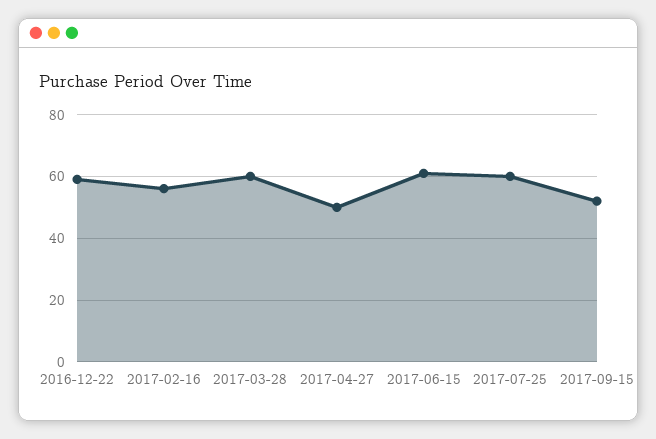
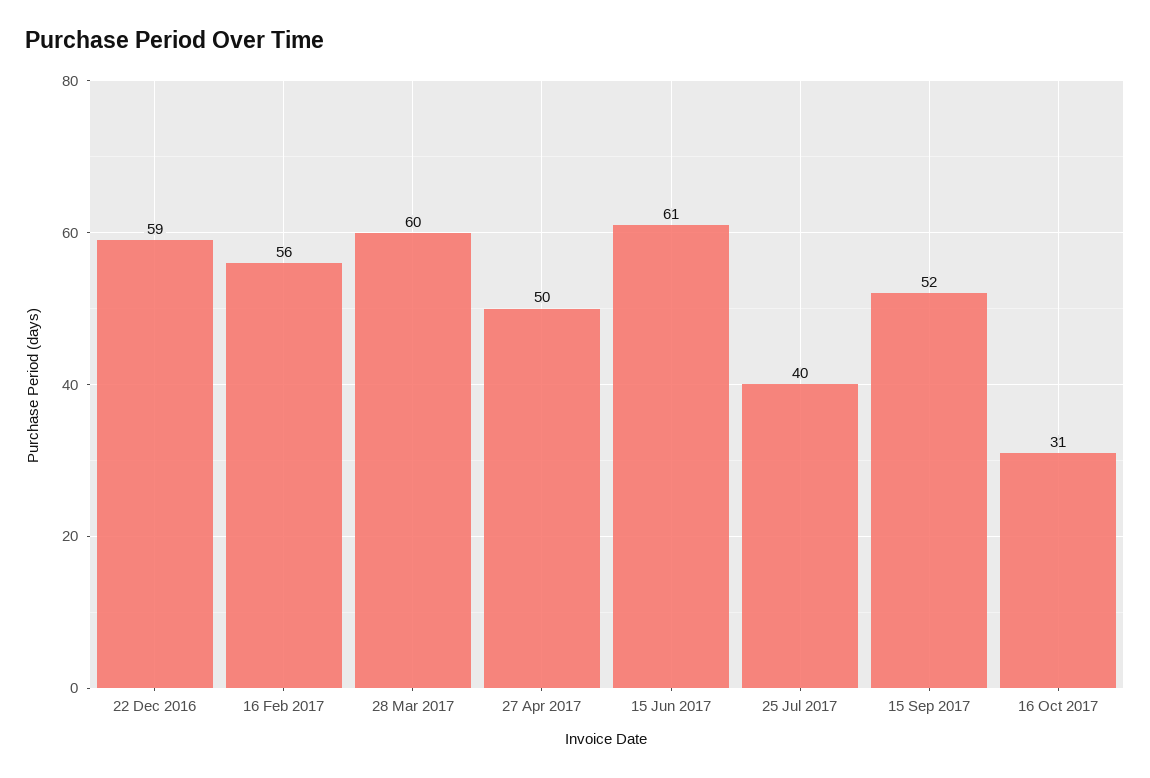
2017-07-25: 60 -> 40
16 Oct 2017: none -> 31

